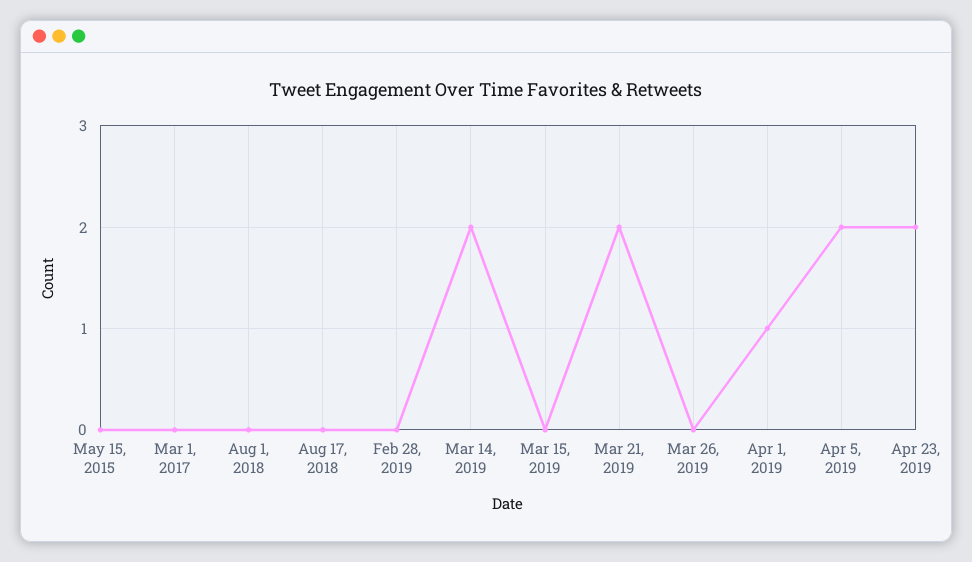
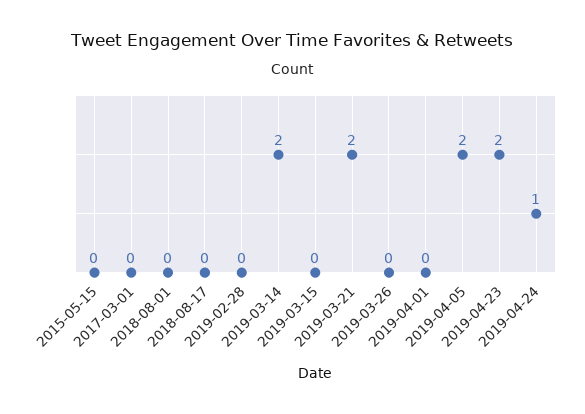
Apr 1, 2019: 1 -> 0
2019-04-24: none -> 1

